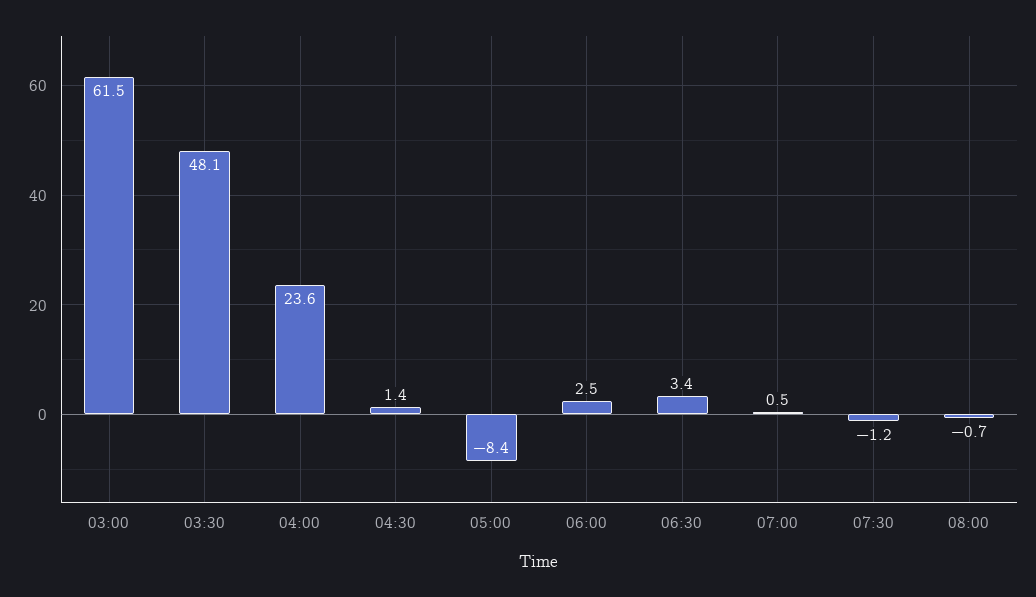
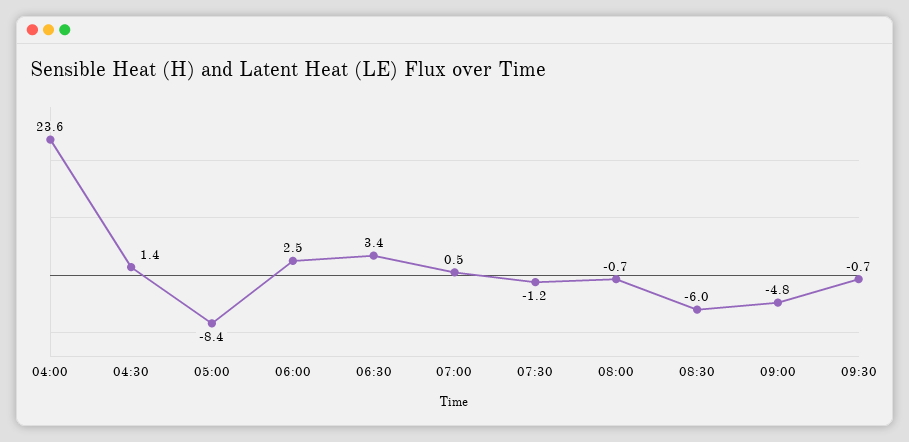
03:00: 61.5 -> none
03:30: 48.1 -> none
08:30: none -> -6
09:00: none -> -4.8
09:30: none -> -0.7

